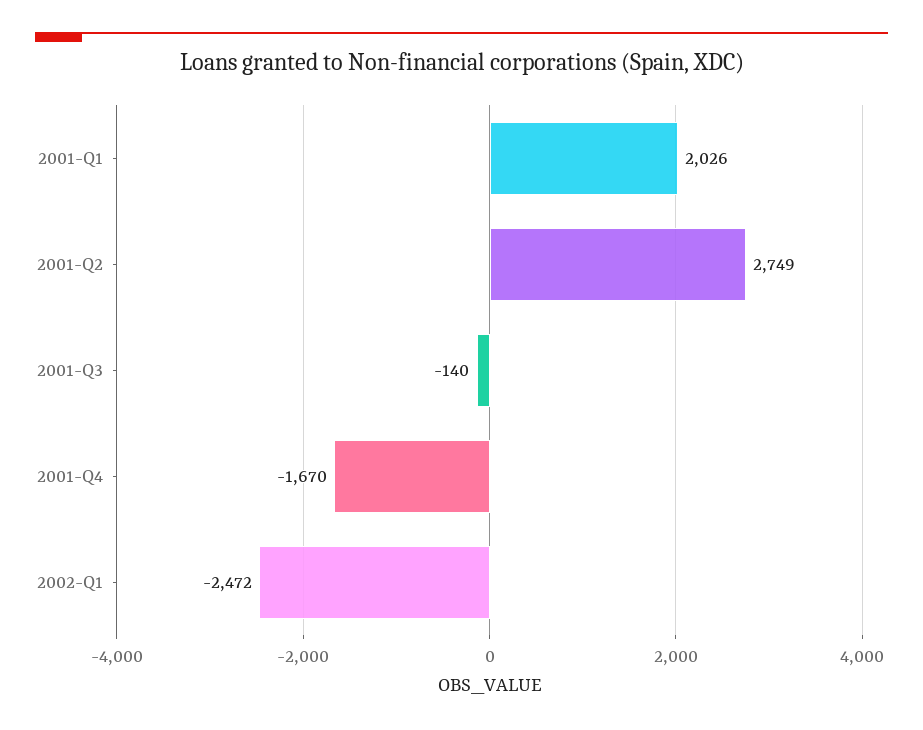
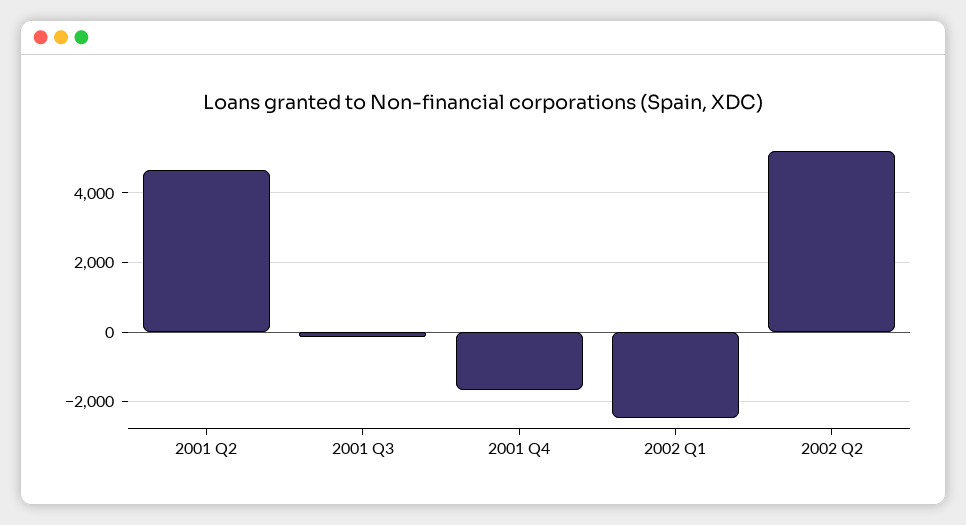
2001-Q1: 2026 -> none
2001-Q2: 2749 -> 4600
2002 Q2: none -> 5200

